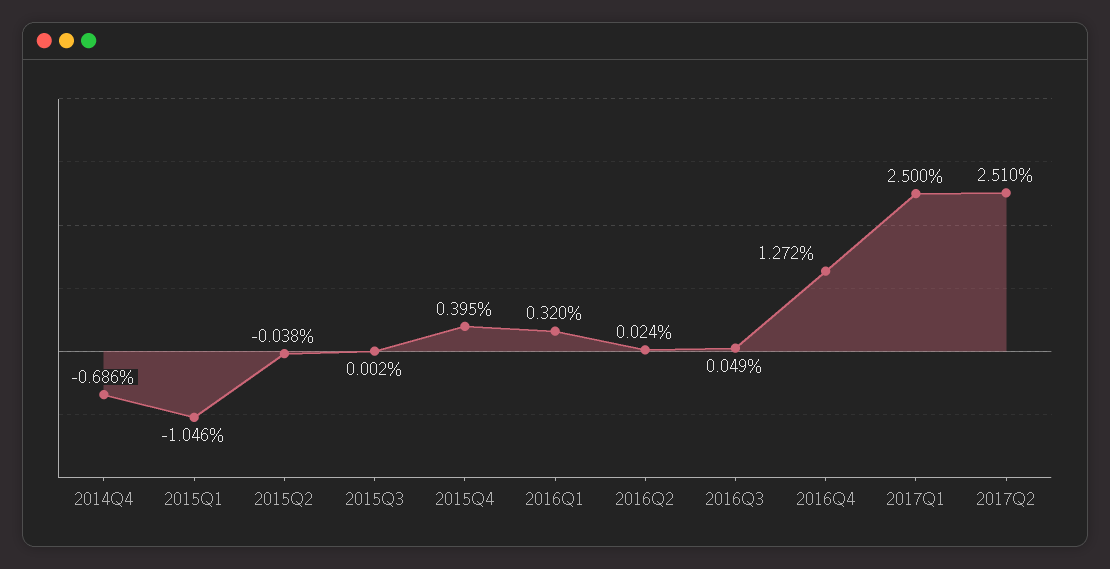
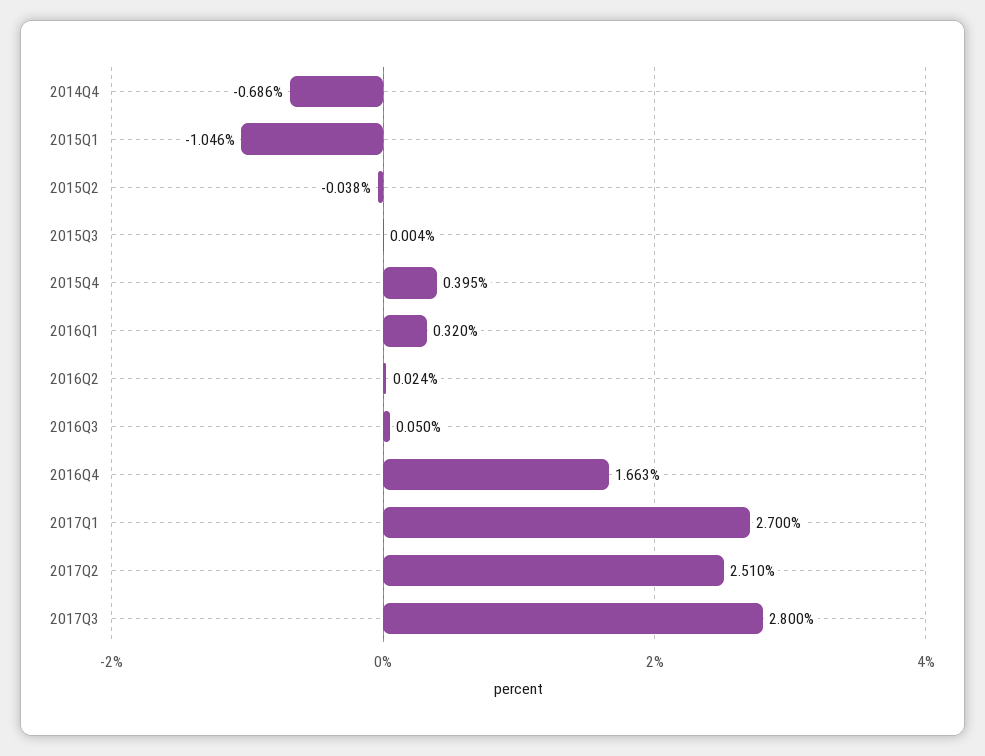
2015Q3: 0.002 -> 0.004
2016Q3: 0.049 -> 0.05
2016Q4: 1.272 -> 1.663
2017Q1: 2.5 -> 2.7
2017Q3: none -> 2.8

